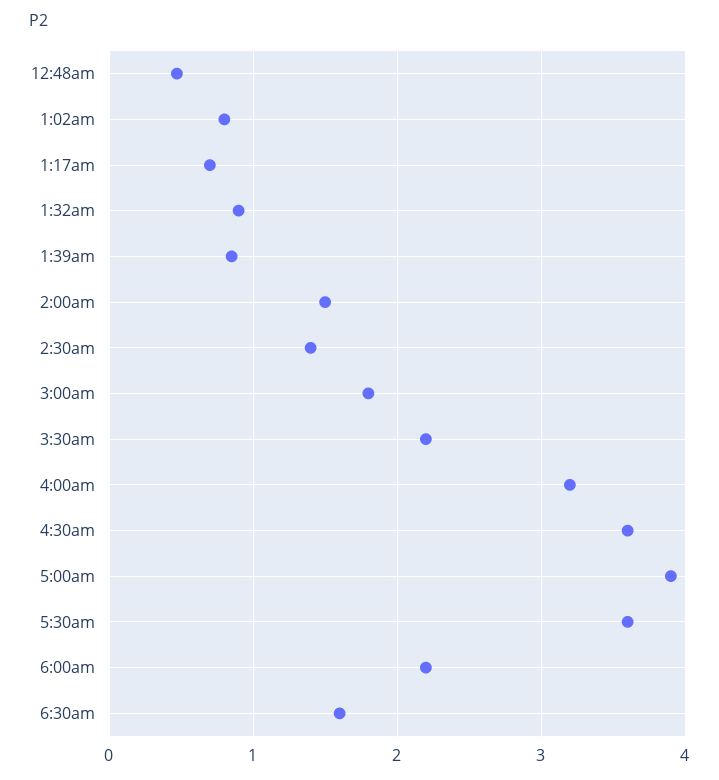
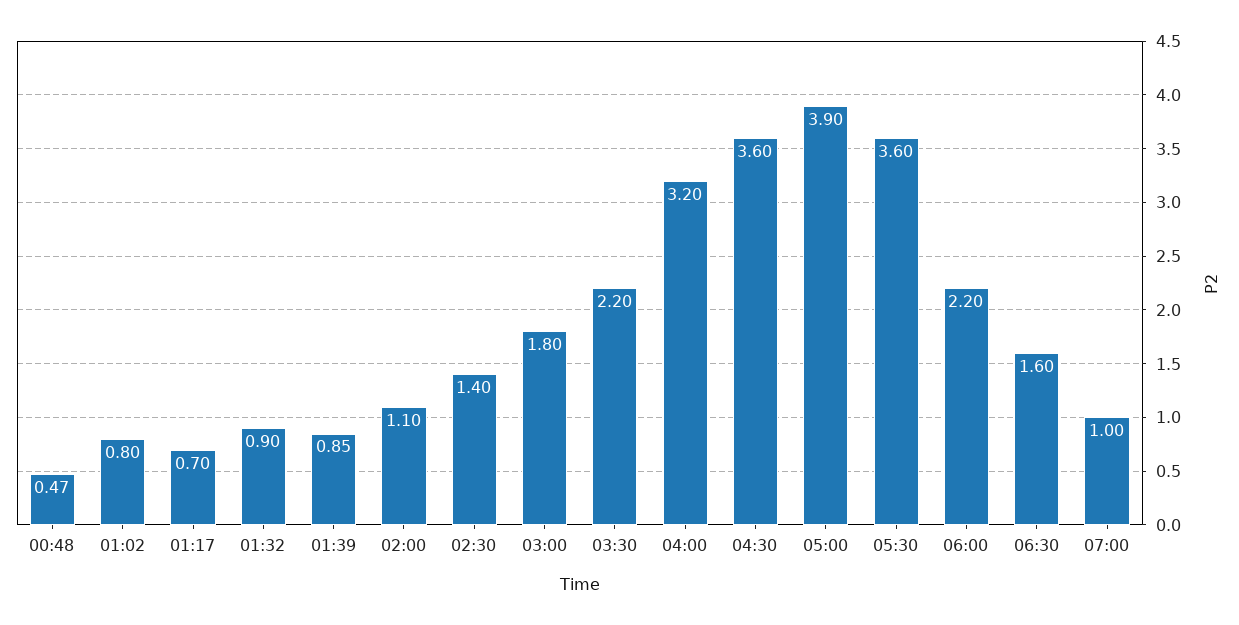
2:00am: 1.5 -> 1.1
07:00: none -> 1

